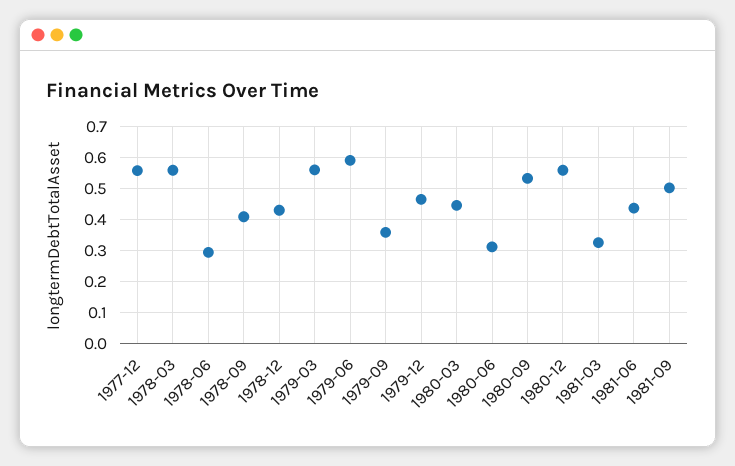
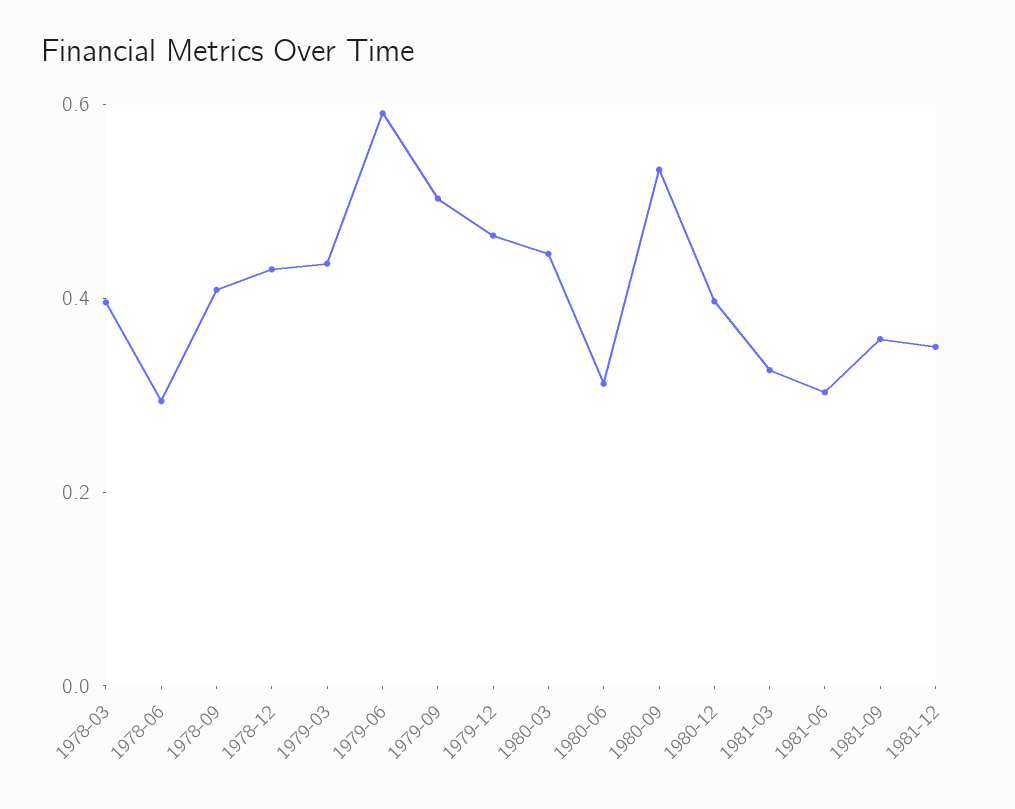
1977-12: 0.56 -> none
1978-03: 0.56 -> 0.4
1979-03: 0.56 -> 0.45
1979-09: 0.36 -> 0.5
1980-12: 0.56 -> 0.4
1981-06: 0.44 -> 0.3
1981-09: 0.5 -> 0.35
1981-12: none -> 0.35

